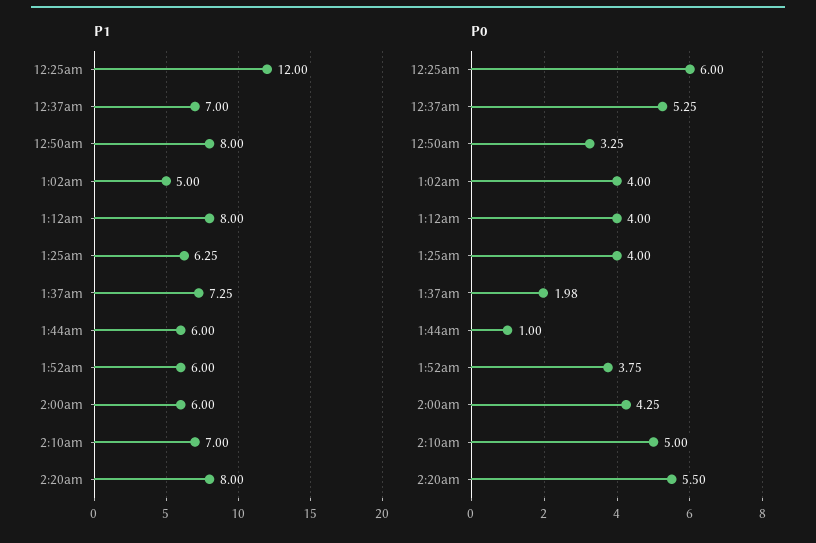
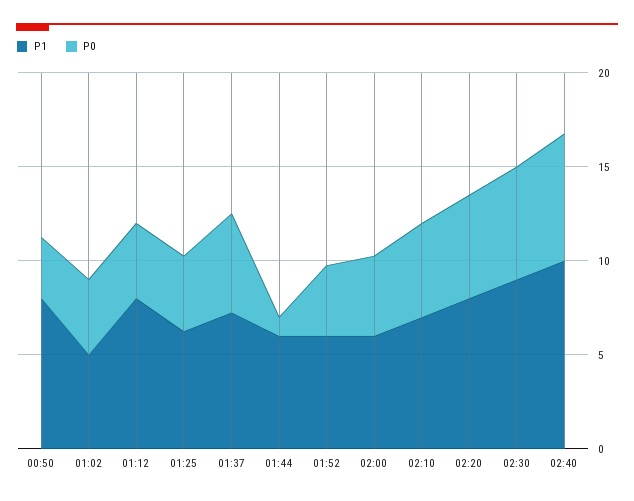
P1, 12:25am: 12 -> none
P1, 12:37am: 7 -> none
P0, 12:25am: 6 -> none
P0, 12:37am: 5.25 -> none
P0, 1:37am: 1.98 -> 5
P1, 02:30: none -> 9
P0, 02:30: none -> 6
P1, 02:40: none -> 10
P0, 02:40: none -> 7

